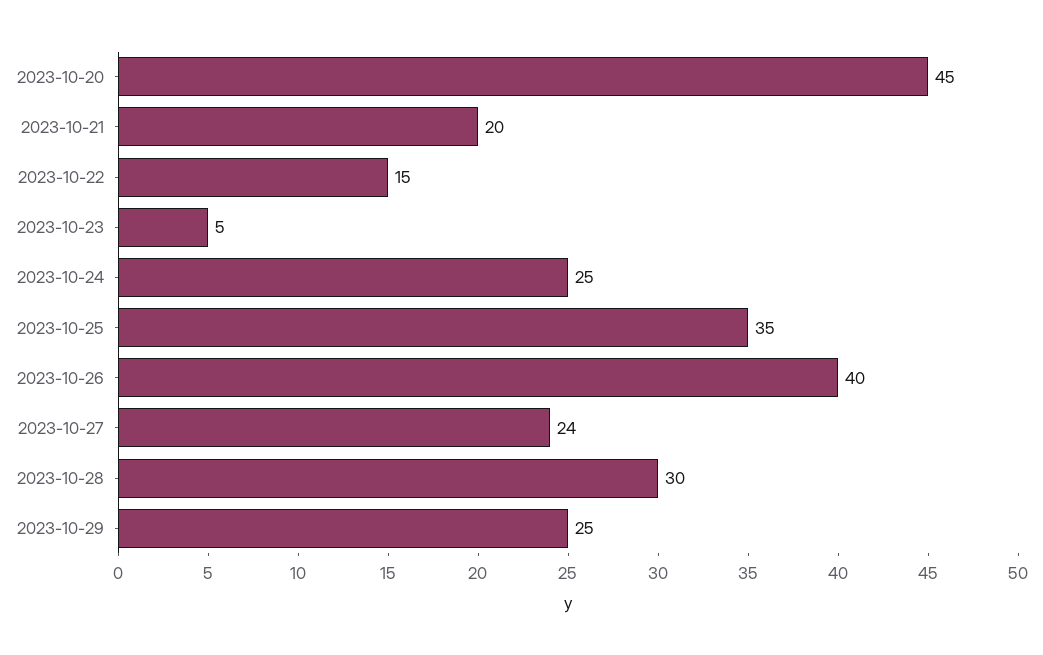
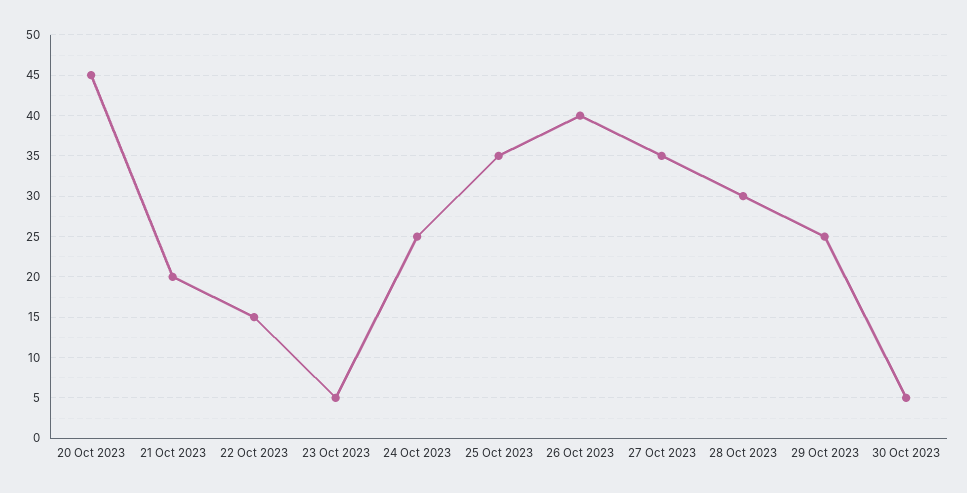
2023-10-27: 24 -> 35
30 Oct 2023: none -> 5

